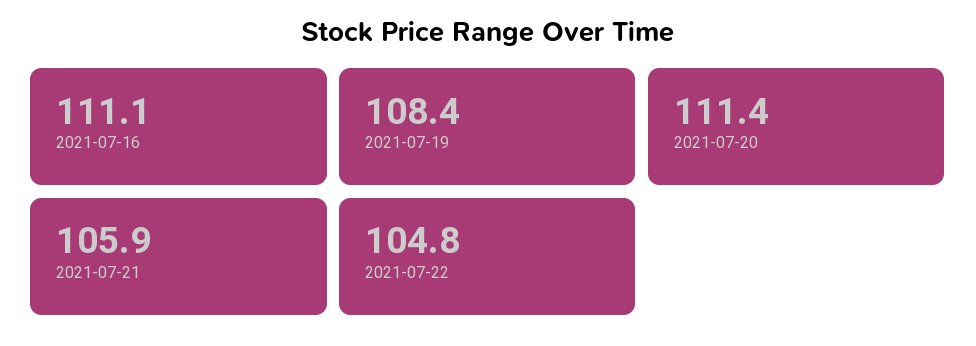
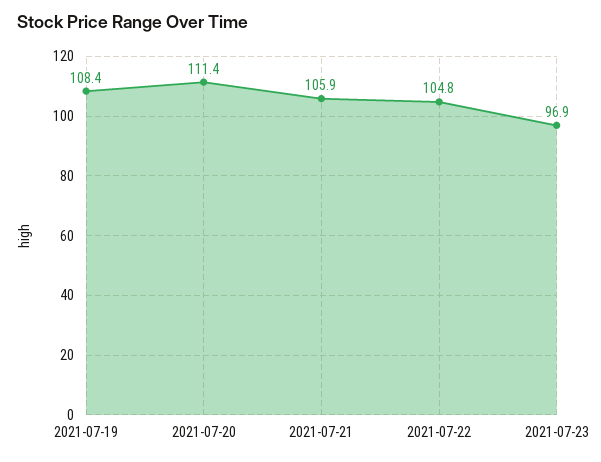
2021-07-16: 111.1 -> none
2021-07-23: none -> 96.9

